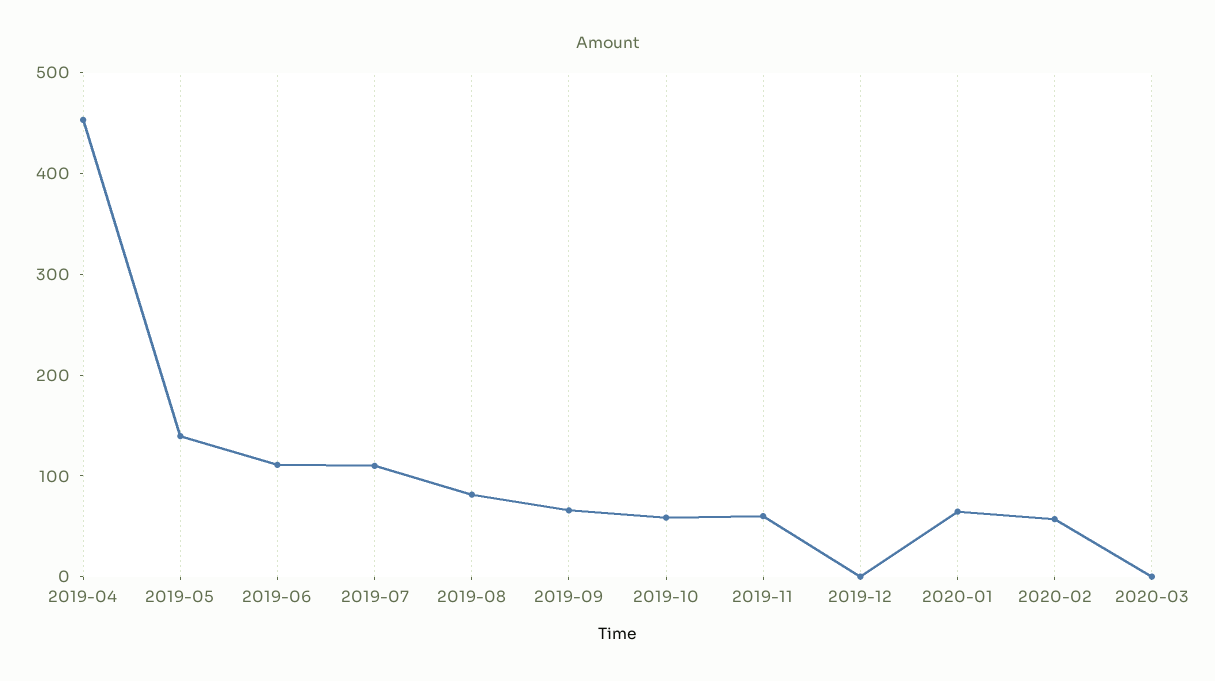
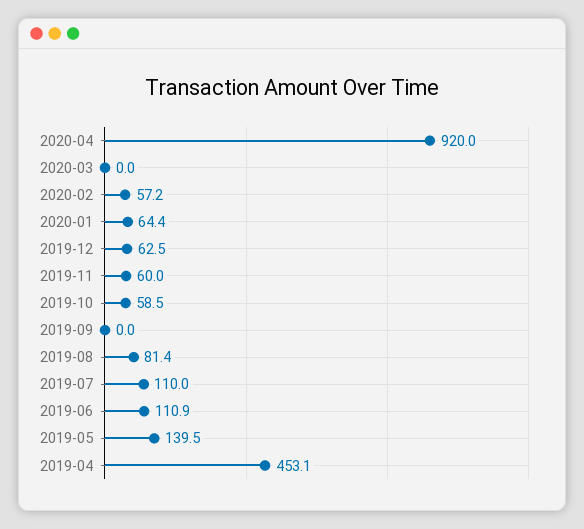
2019-09: 60 -> 0
2019-12: 0 -> 62.5
2020-04: none -> 920

